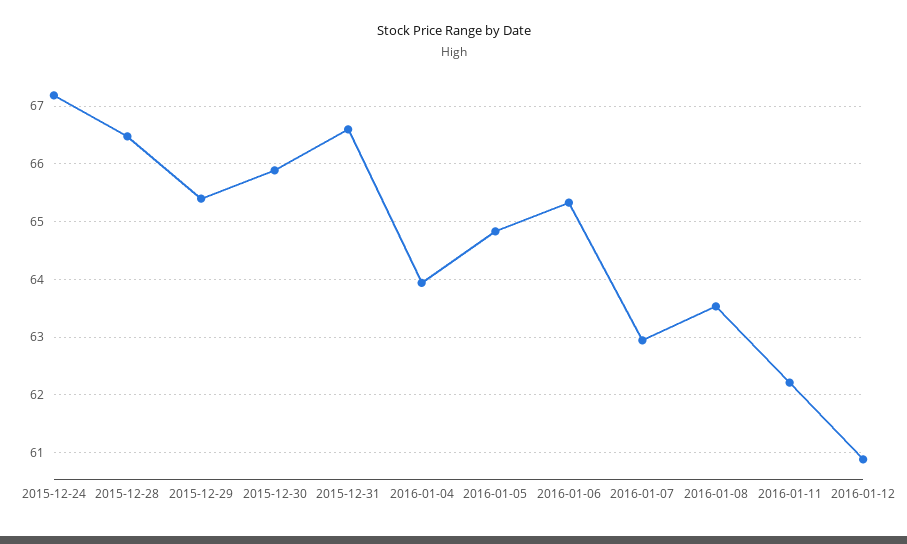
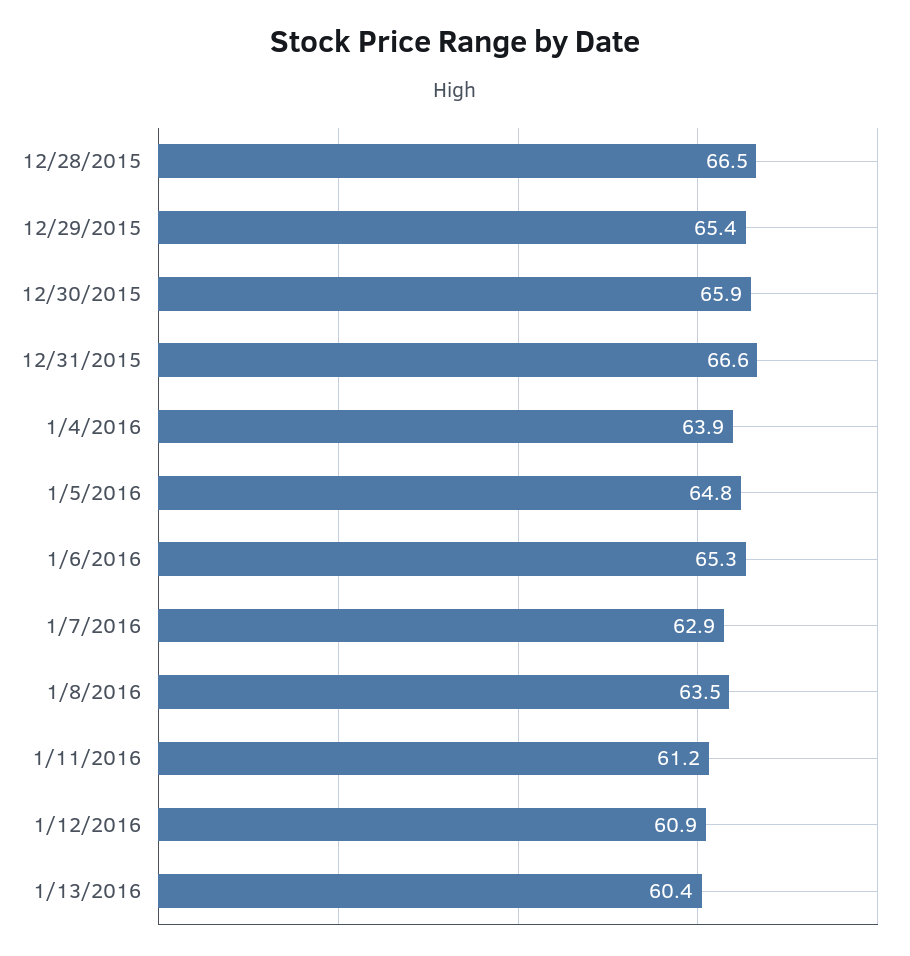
2015-12-24: 67.2 -> none
2016-01-11: 62.2 -> 61.2
1/13/2016: none -> 60.4

